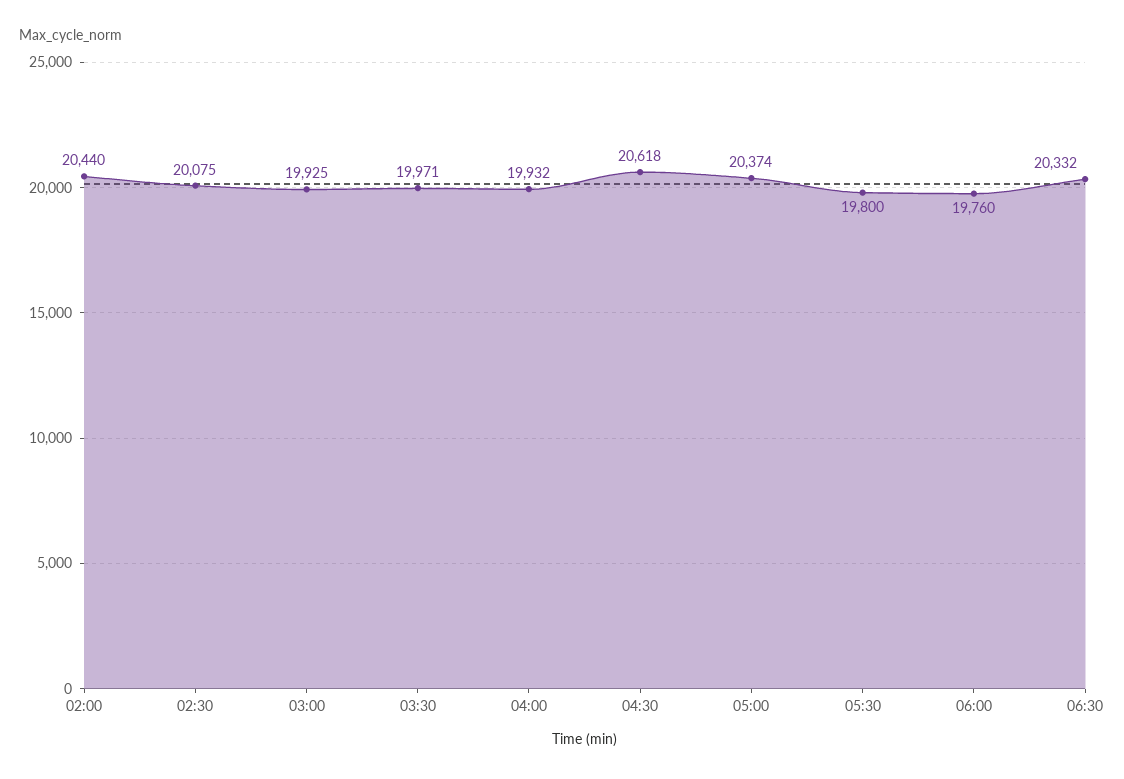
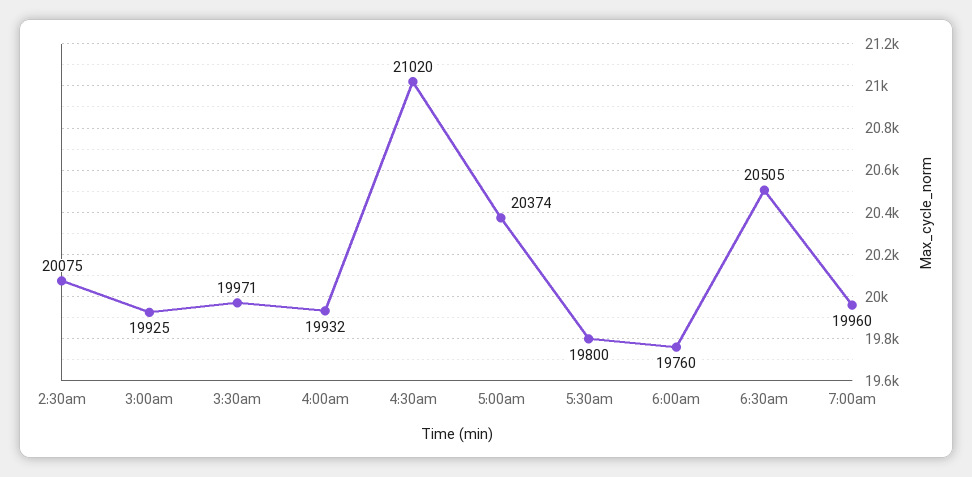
02:00: 20440 -> none
04:30: 20618 -> 21020
06:30: 20332 -> 20505
7:00am: none -> 19960

